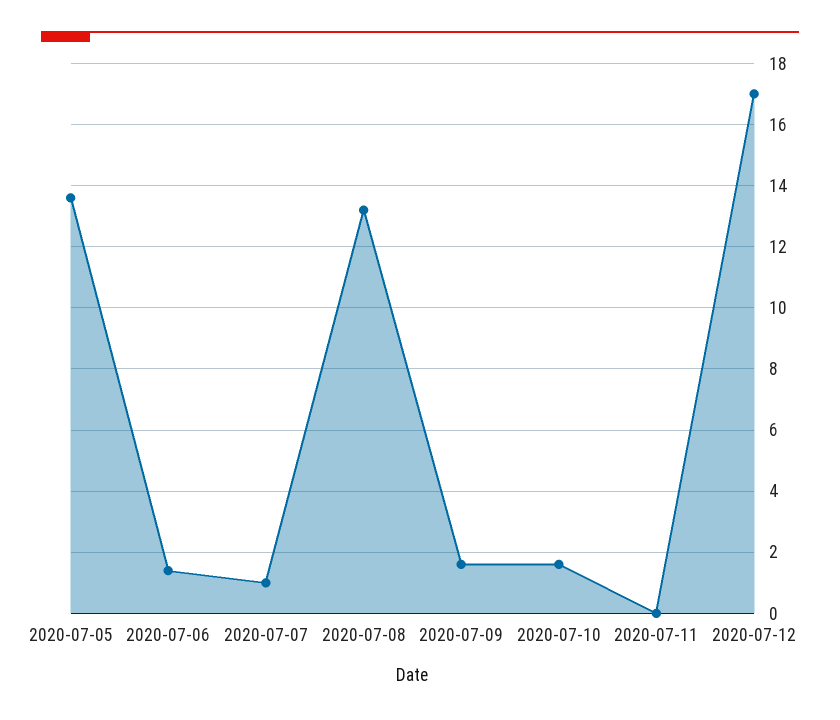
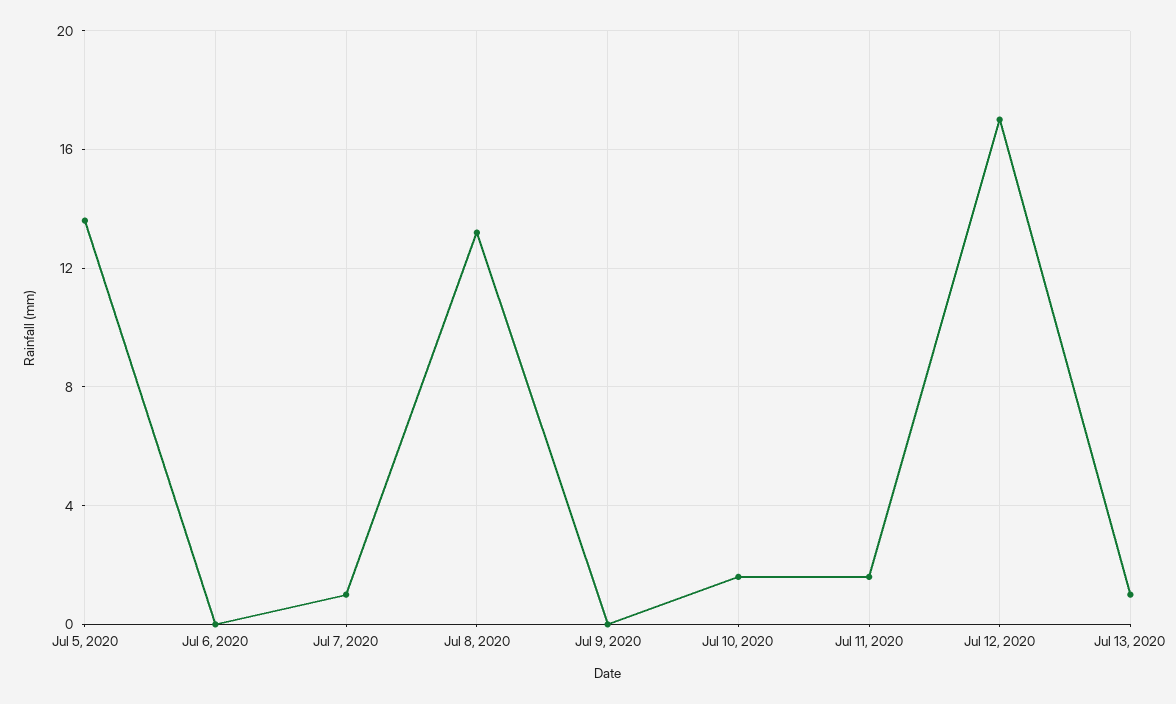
2020-07-06: 1.5 -> 0
2020-07-09: 1.5 -> 0
2020-07-11: 0 -> 1.5
Jul 13, 2020: none -> 1

